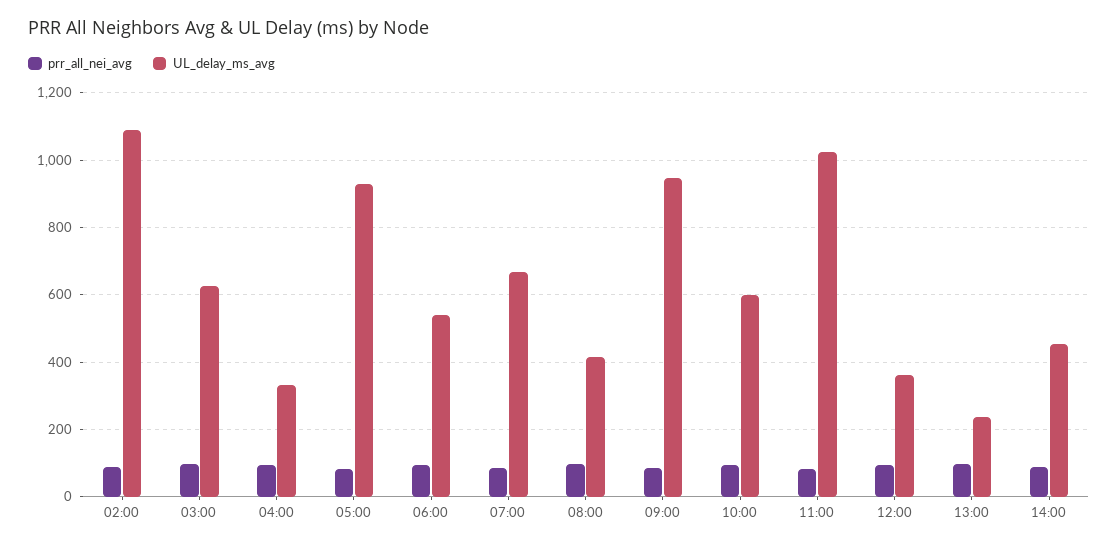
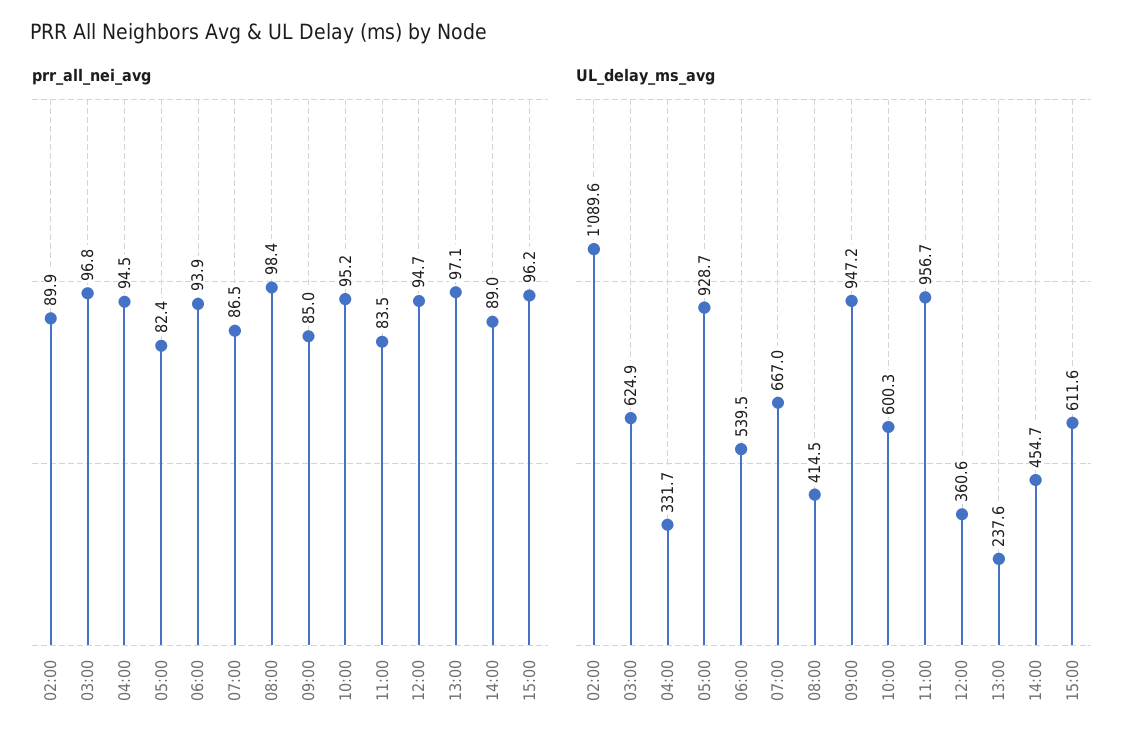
UL_delay_ms_avg, 11:00: 1020 -> 956.7
prr_all_nei_avg, 15:00: none -> 96.2
UL_delay_ms_avg, 15:00: none -> 611.6

